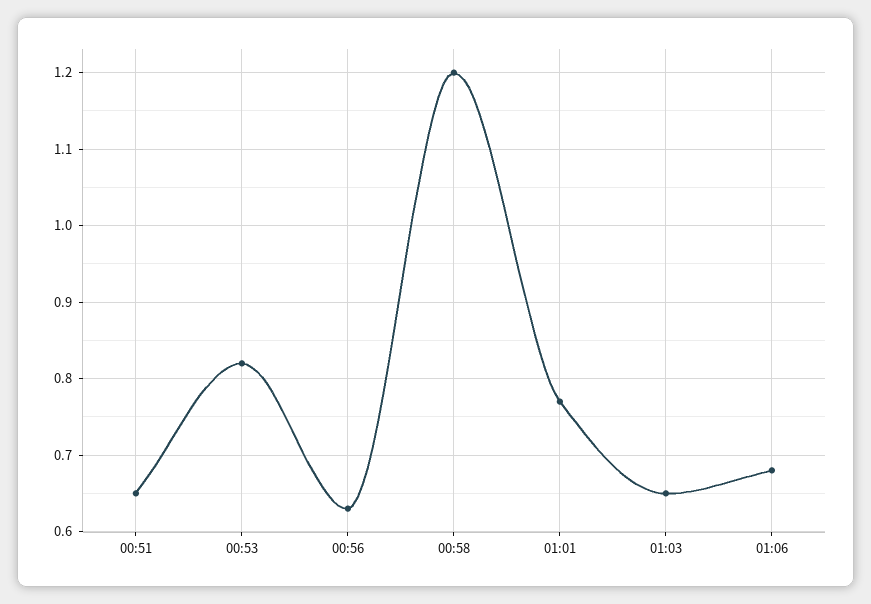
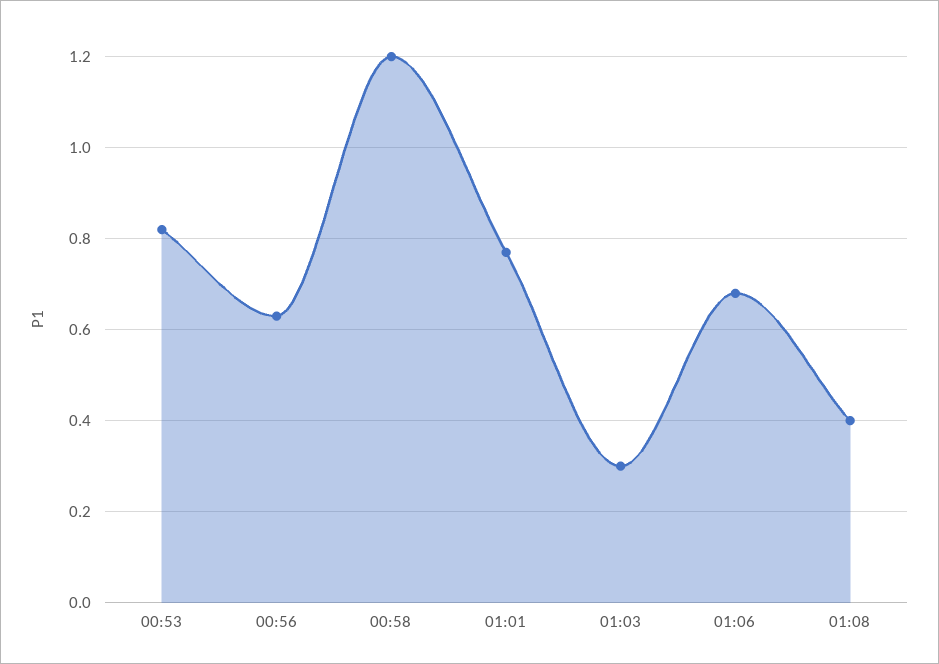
00:51: 0.65 -> none
01:03: 0.65 -> 0.3
01:08: none -> 0.4

